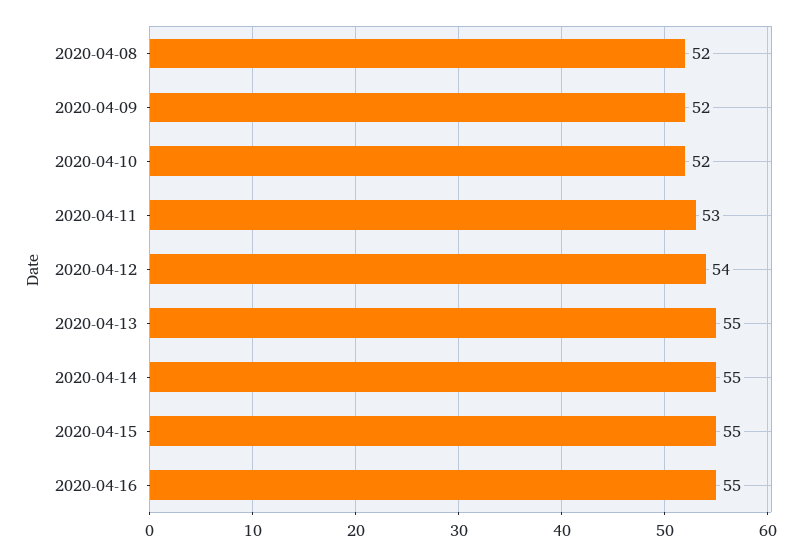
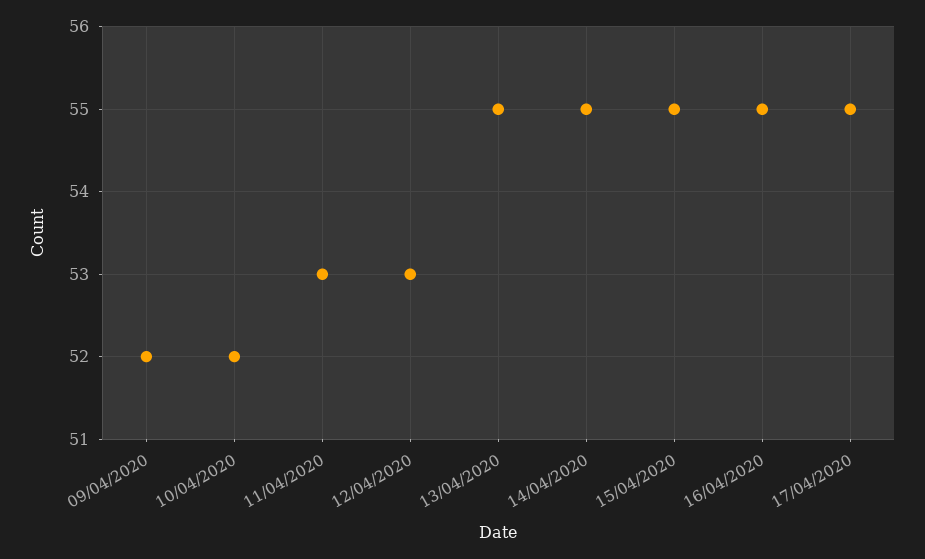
2020-04-08: 52 -> none
2020-04-12: 54 -> 53
17/04/2020: none -> 55

